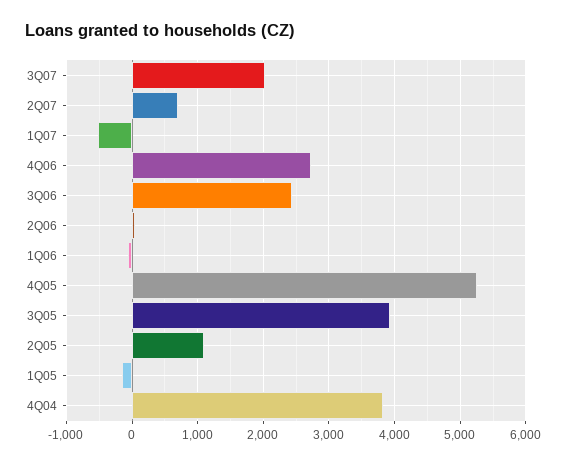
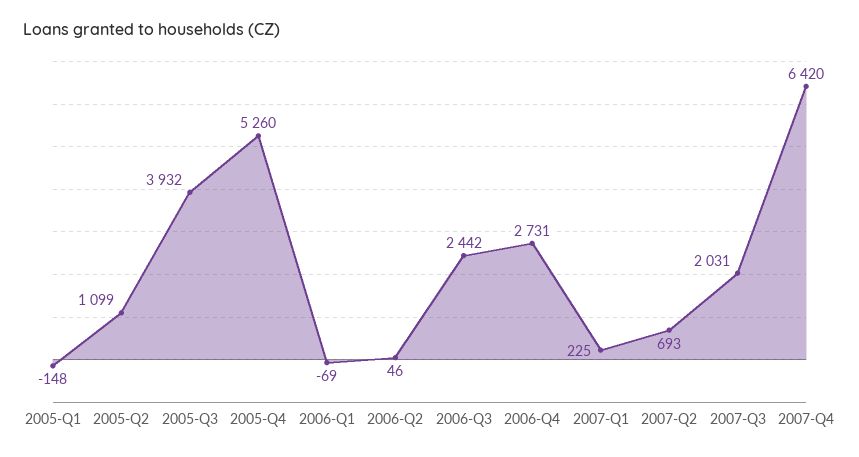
1Q07: -500 -> 225
4Q04: 3800 -> none
2007-Q4: none -> 6420

